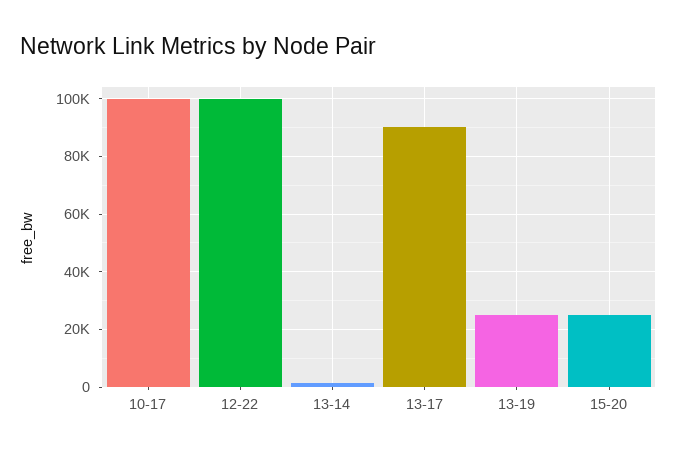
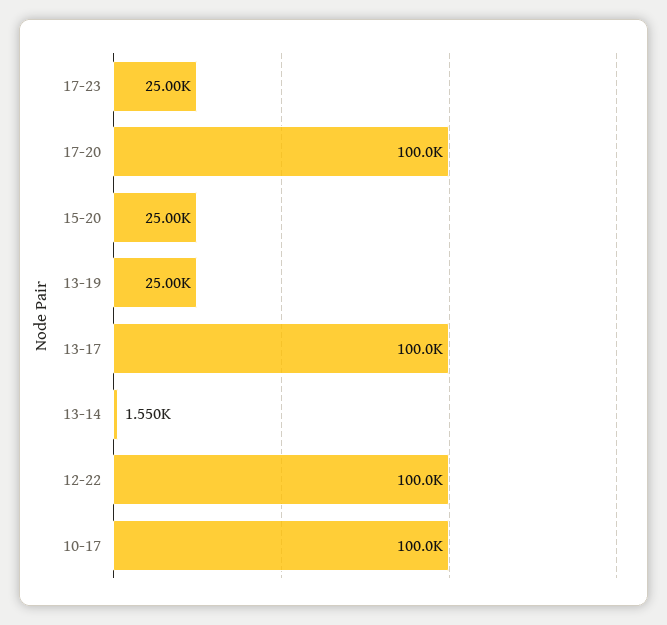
13-17: 90000 -> 100000
17-23: none -> 25000
17-20: none -> 100000

